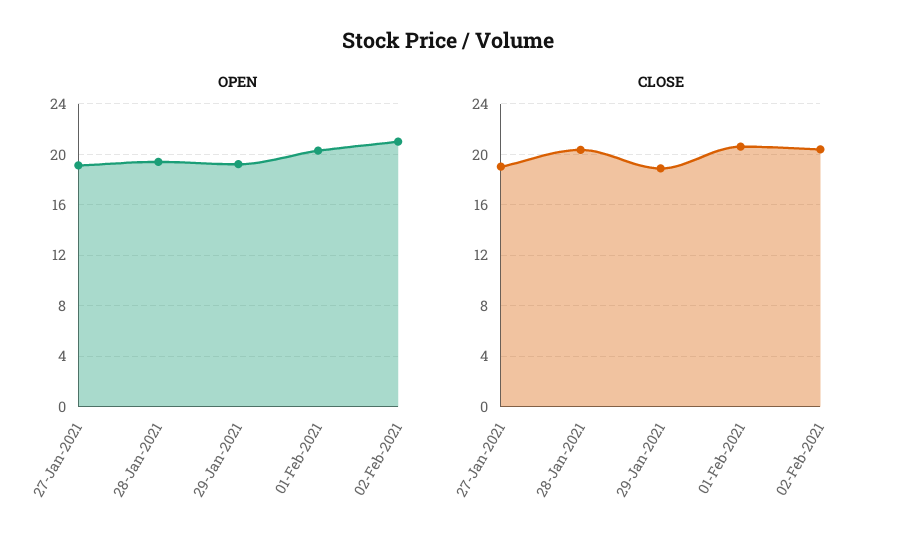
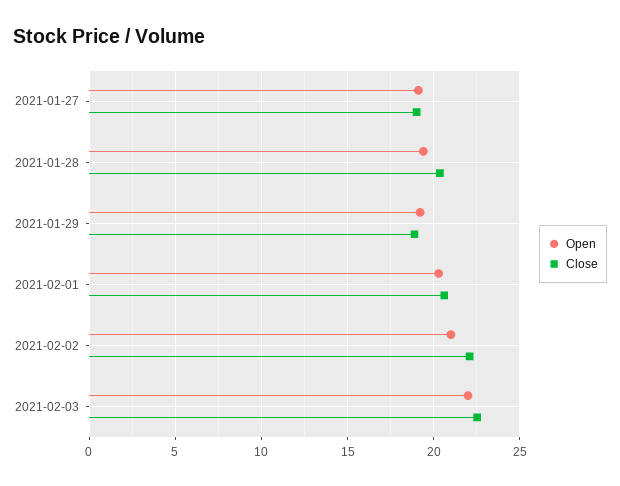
CLOSE, 02-Feb-2021: 20.5 -> 22
OPEN, 2021-02-03: none -> 22
CLOSE, 2021-02-03: none -> 22.5

